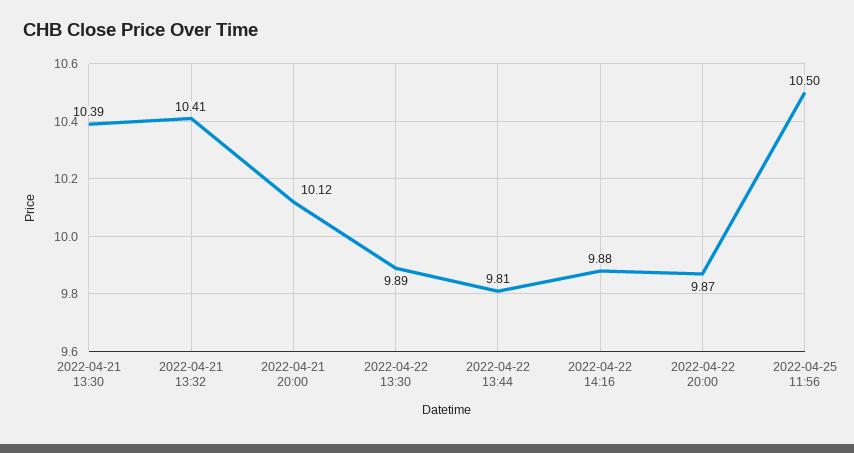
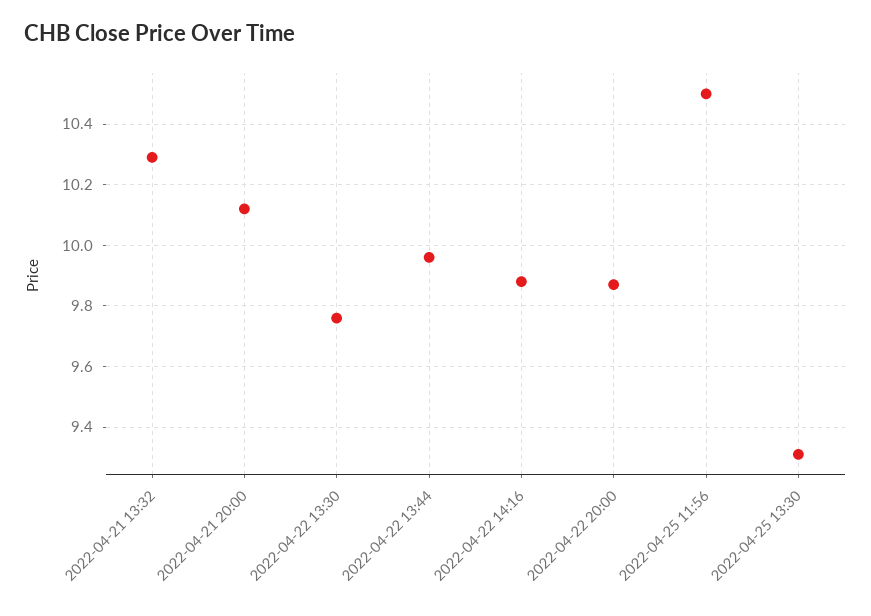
2022-04-21 13:30: 10.39 -> none
2022-04-21 13:32: 10.41 -> 10.3
2022-04-22 13:30: 9.89 -> 9.75
2022-04-22 13:44: 9.81 -> 9.95
2022-04-25 13:30: none -> 9.3

